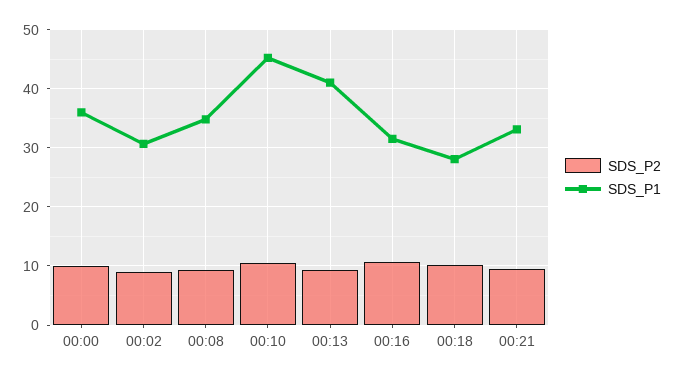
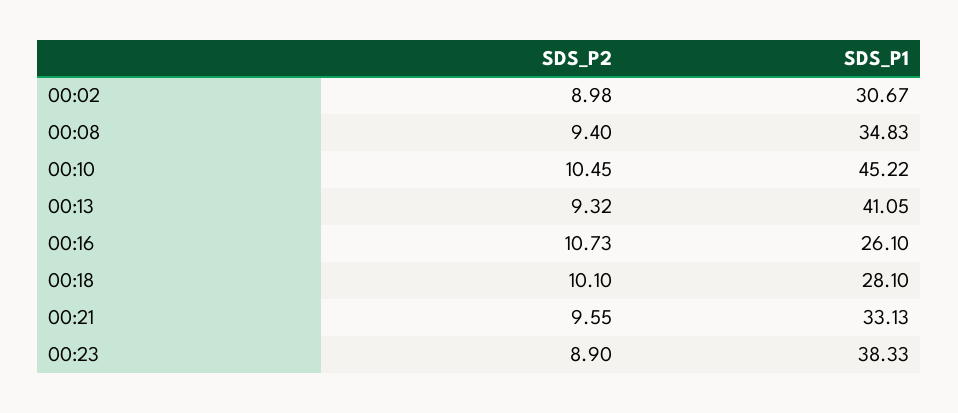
SDS_P2, 00:00: 10 -> none
SDS_P1, 00:00: 36 -> none
SDS_P1, 00:16: 32 -> 26.1
SDS_P2, 00:23: none -> 8.9
SDS_P1, 00:23: none -> 38.33

